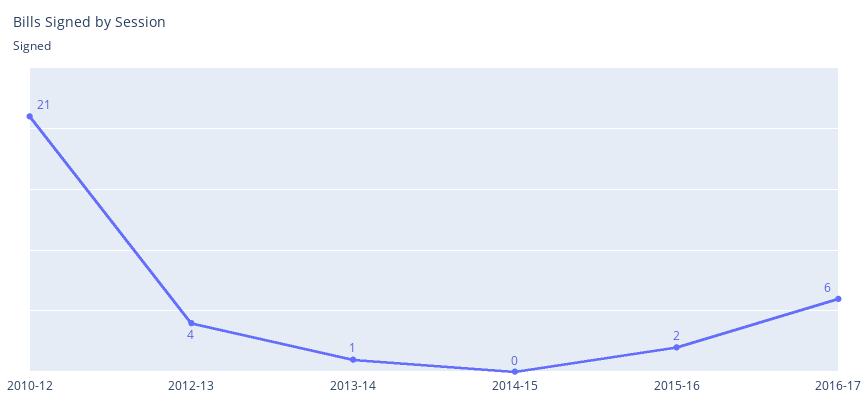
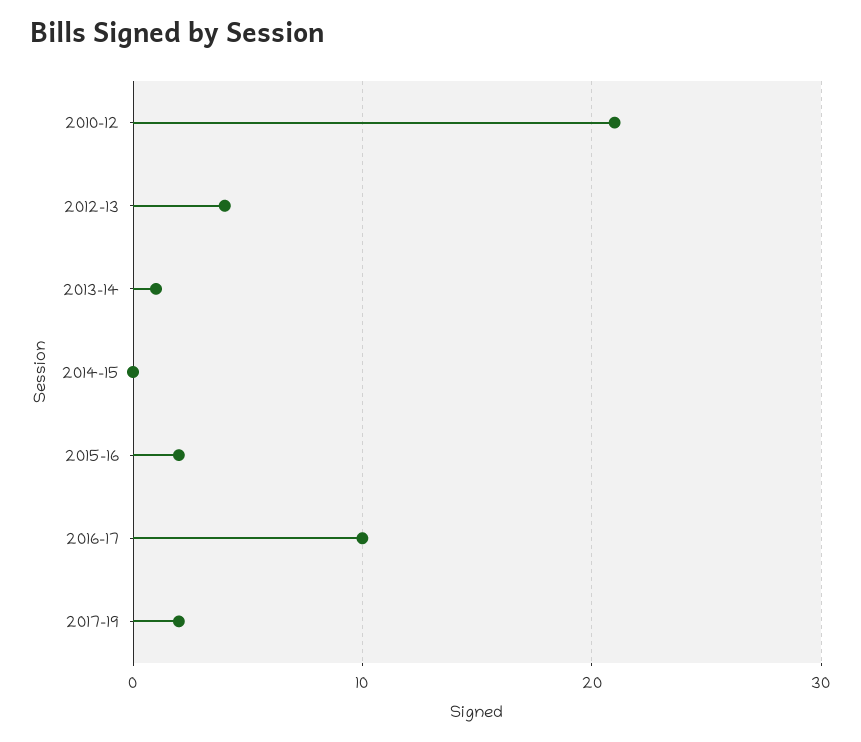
2016-17: 6 -> 10
2017-19: none -> 2

